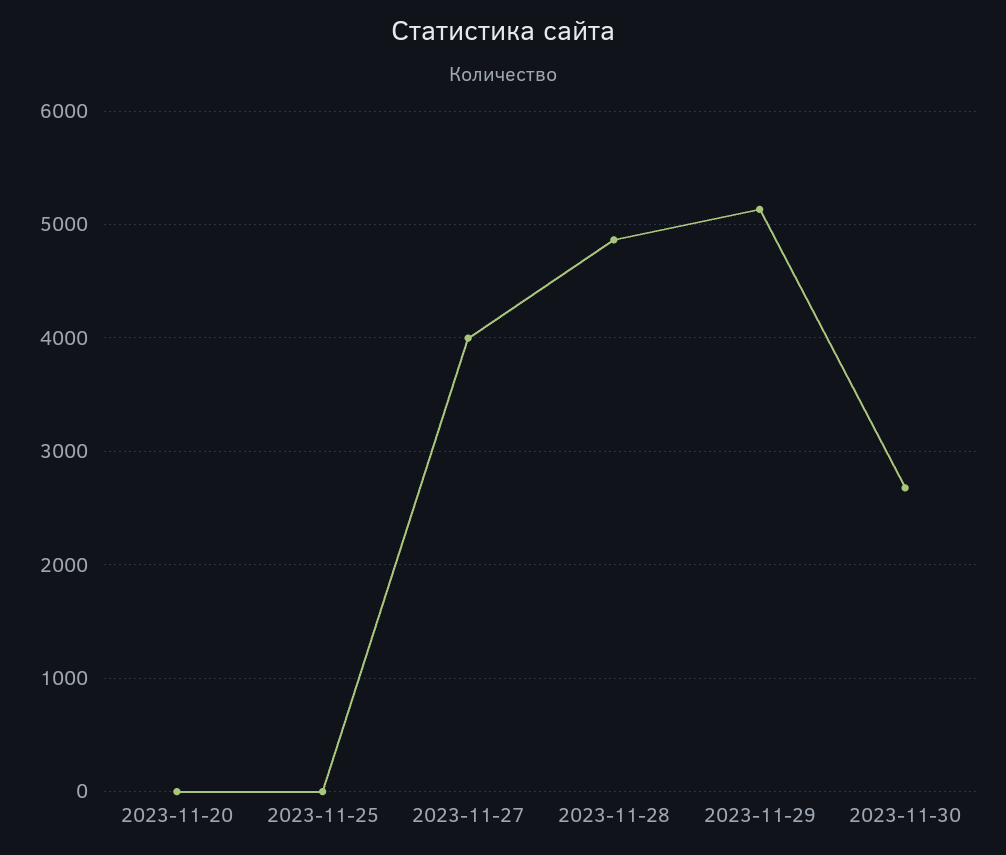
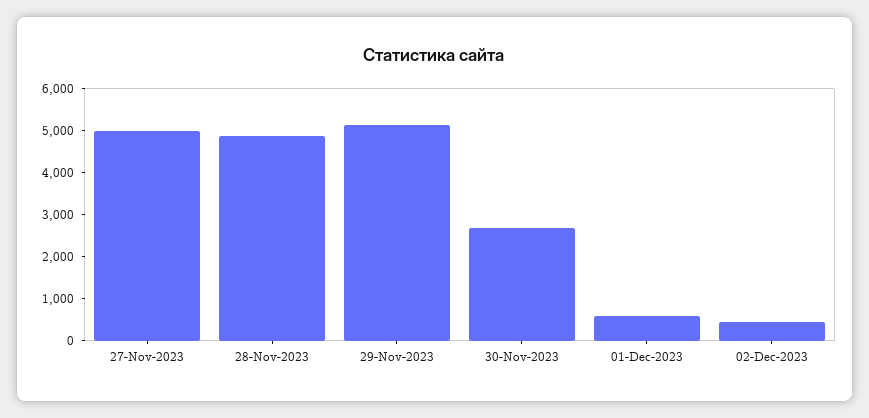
2023-11-20: 0 -> none
2023-11-25: 0 -> none
2023-11-27: 4000 -> 5000
01-Dec-2023: none -> 600
02-Dec-2023: none -> 400

